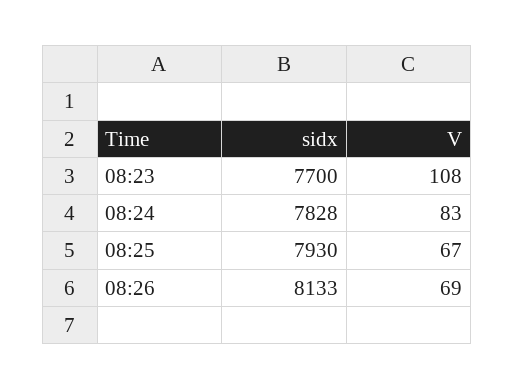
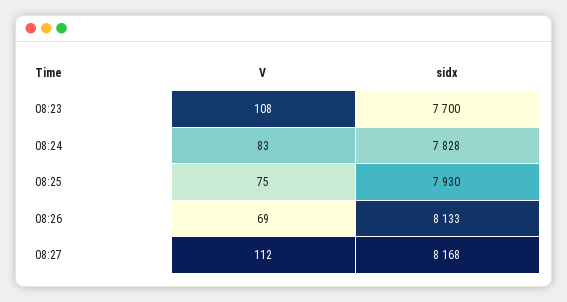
V, 08:25: 67 -> 75
V, 08:27: none -> 112
sidx, 08:27: none -> 8168

